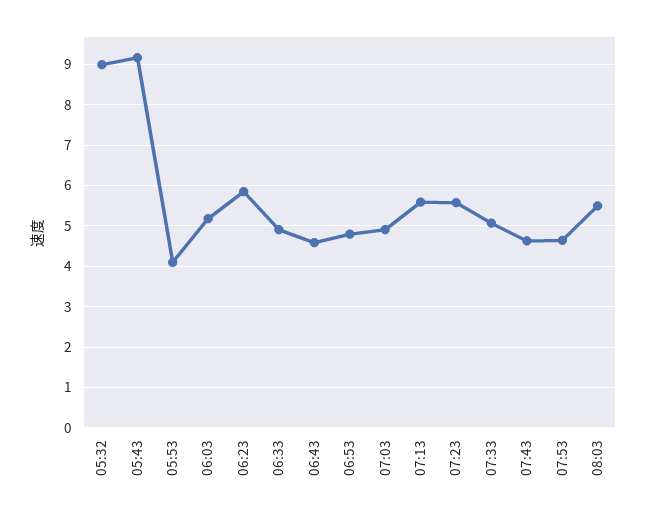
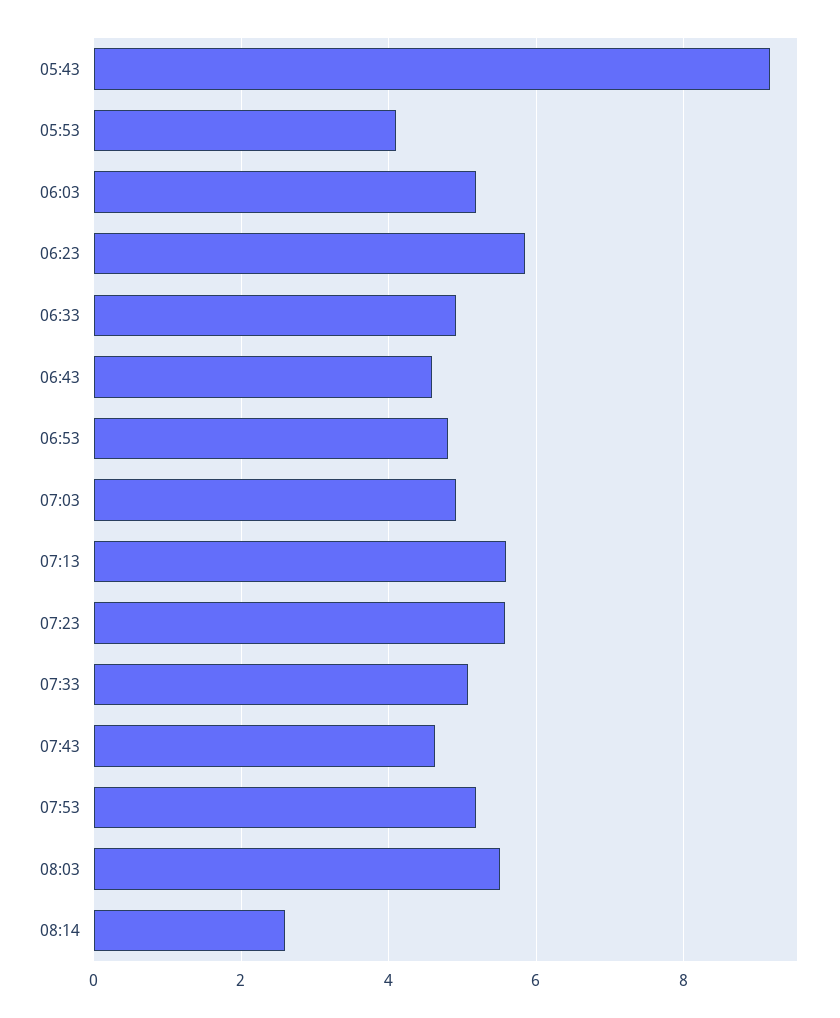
05:32: 9 -> none
07:53: 4.6 -> 5.2
08:14: none -> 2.6

